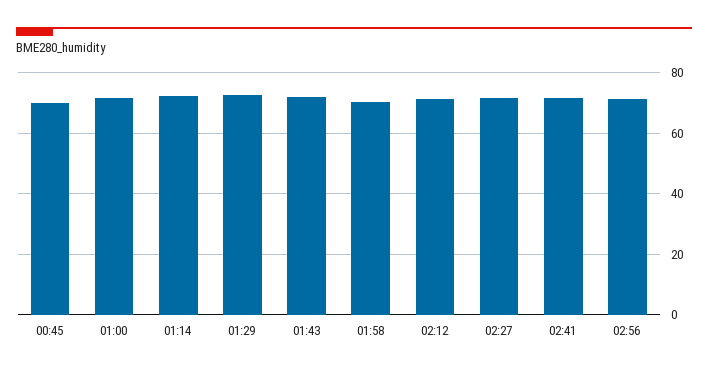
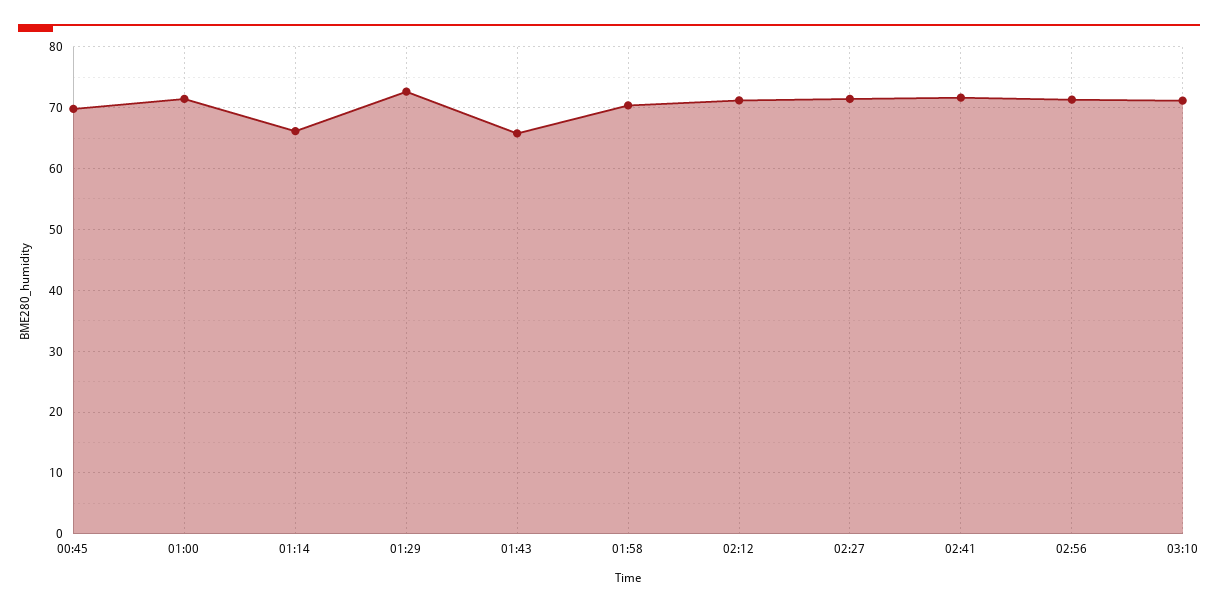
01:14: 72 -> 66
01:43: 72 -> 66
03:10: none -> 71

